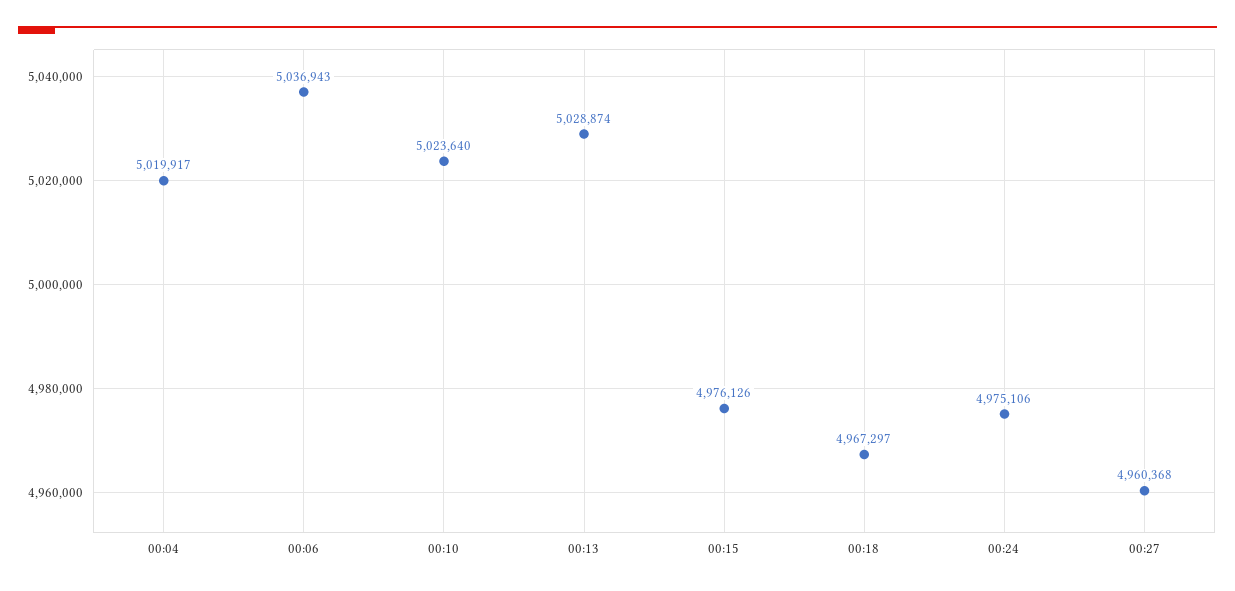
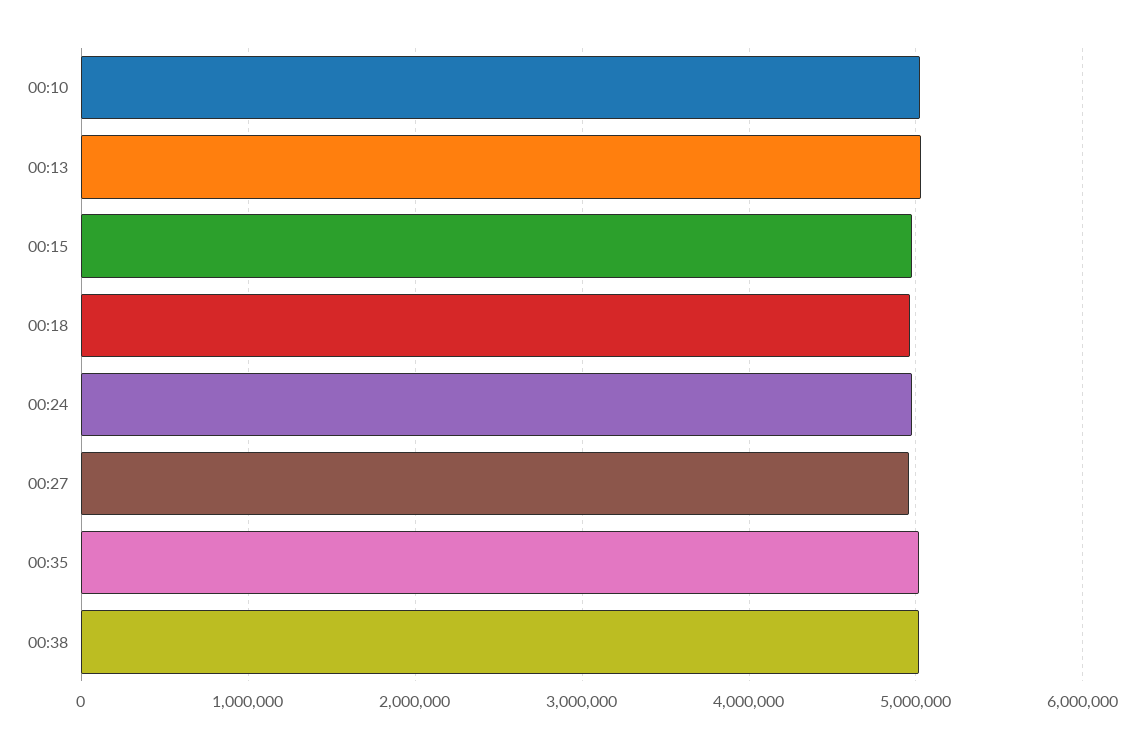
00:04: 5019917 -> none
00:06: 5036943 -> none
00:35: none -> 5000000
00:38: none -> 5000000

